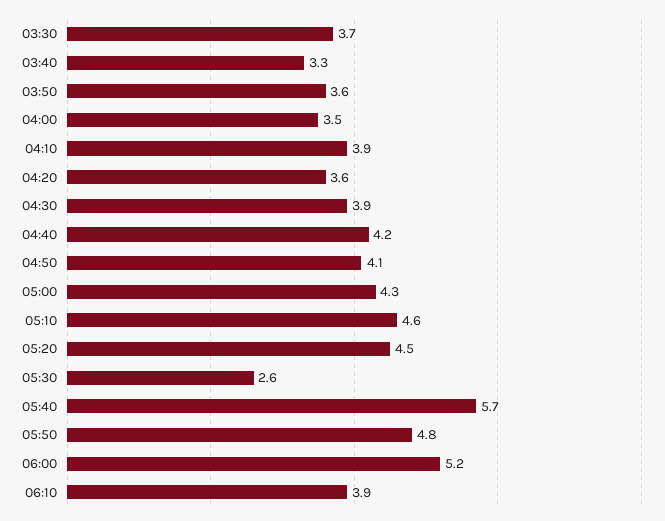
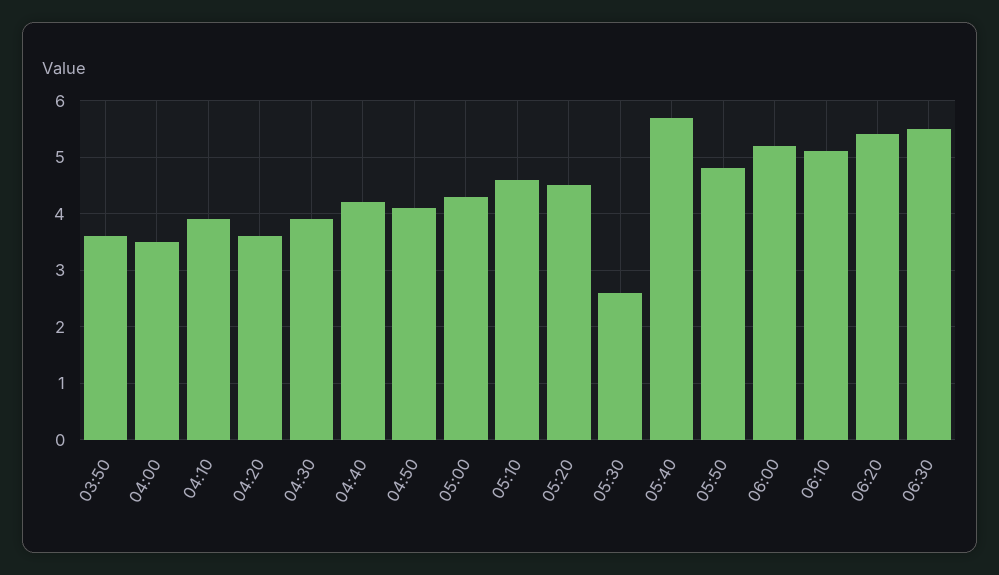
03:30: 3.7 -> none
03:40: 3.3 -> none
06:10: 3.9 -> 5
06:20: none -> 5.5
06:30: none -> 5.5

